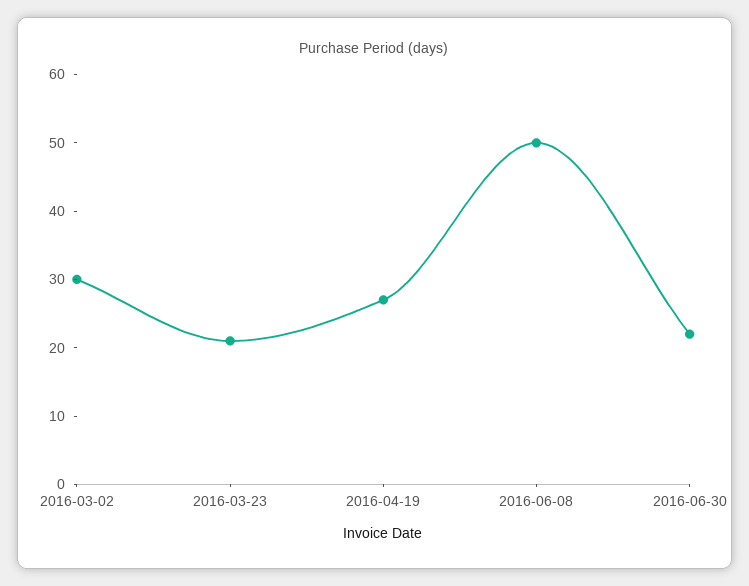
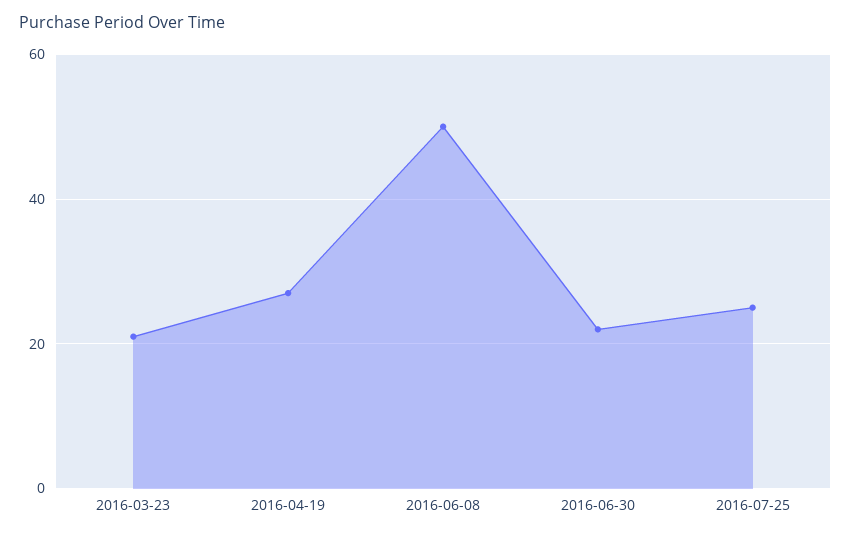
2016-03-02: 30 -> none
2016-07-25: none -> 25

